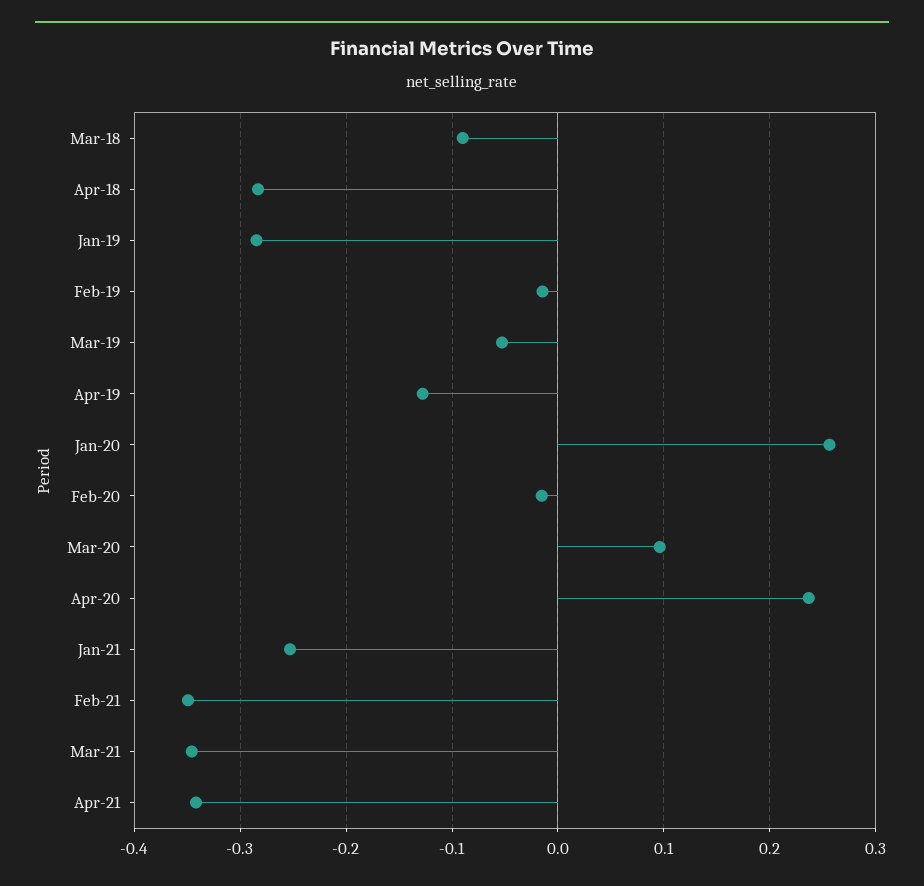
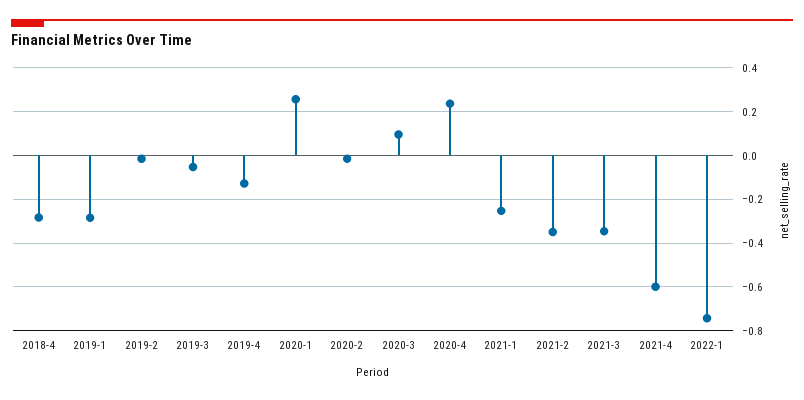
Mar-18: -0.09 -> none
Apr-21: -0.34 -> -0.6
2022-1: none -> -0.75

